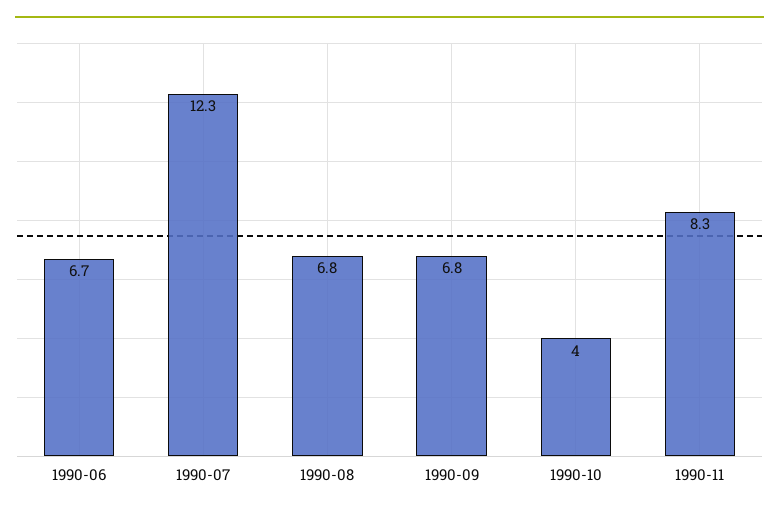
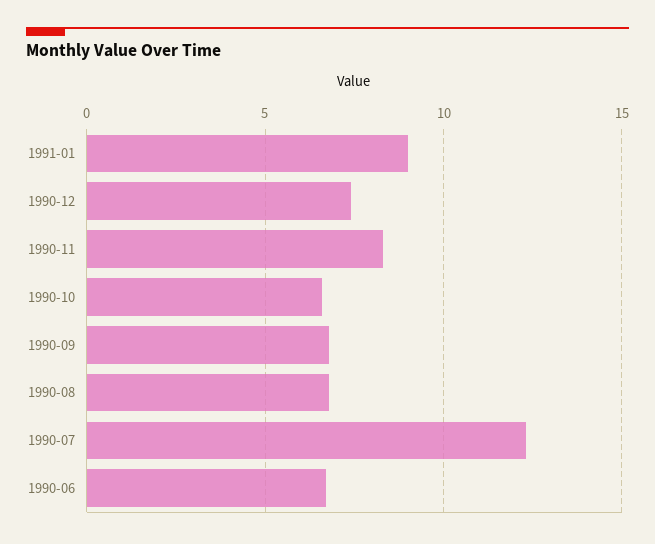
1990-10: 4 -> 6.5
1991-01: none -> 9
1990-12: none -> 7.5

